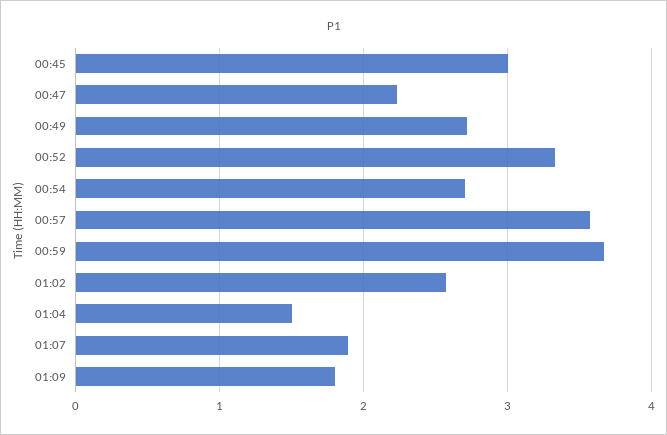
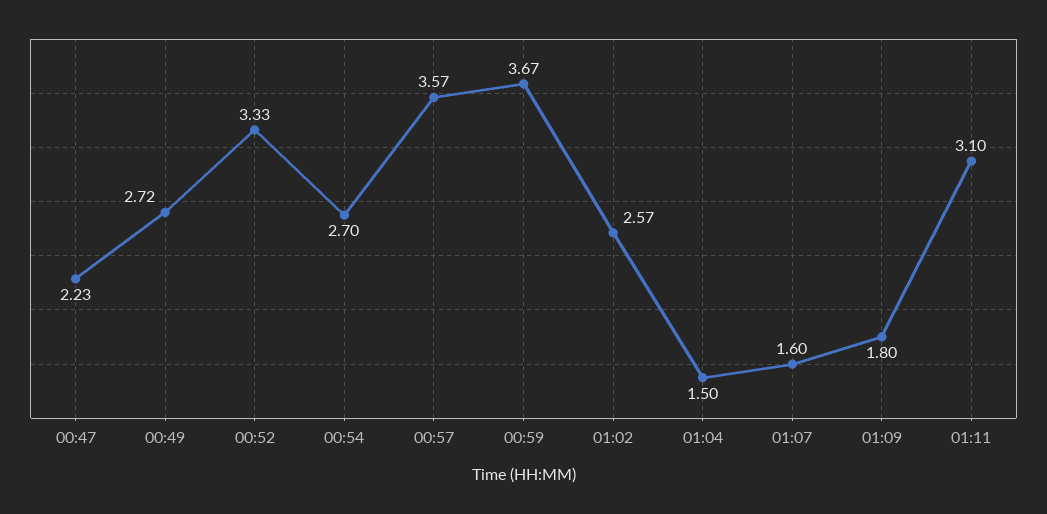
00:45: 3 -> none
01:07: 1.9 -> 1.6
01:11: none -> 3.1

